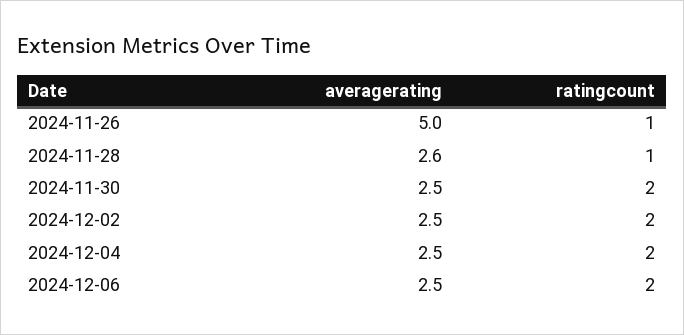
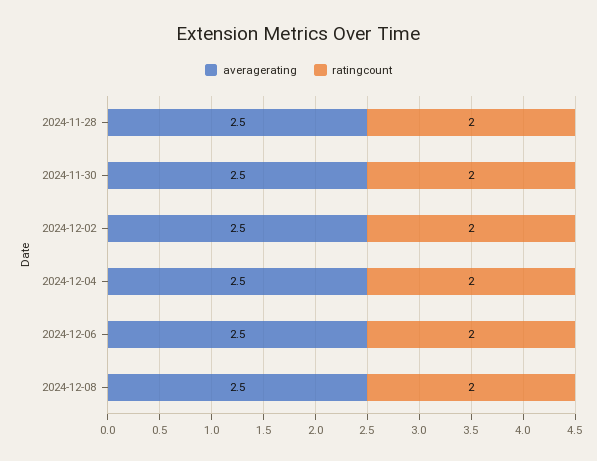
averagerating, 2024-11-26: 5 -> none
ratingcount, 2024-11-26: 1 -> none
averagerating, 2024-11-28: 2.6 -> 2.5
ratingcount, 2024-11-28: 1 -> 2
averagerating, 2024-12-08: none -> 2.5
ratingcount, 2024-12-08: none -> 2

